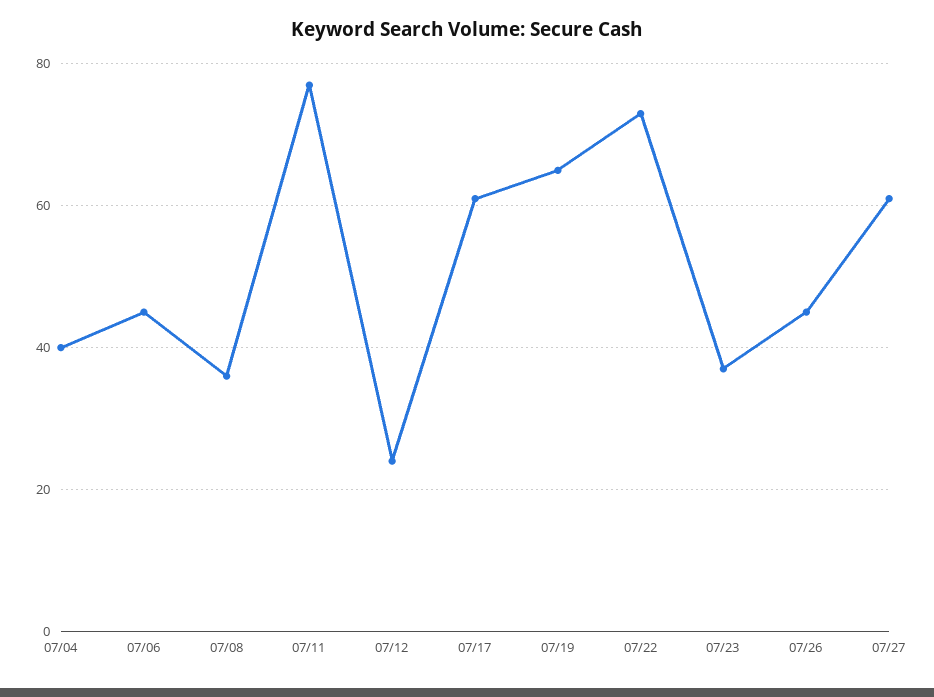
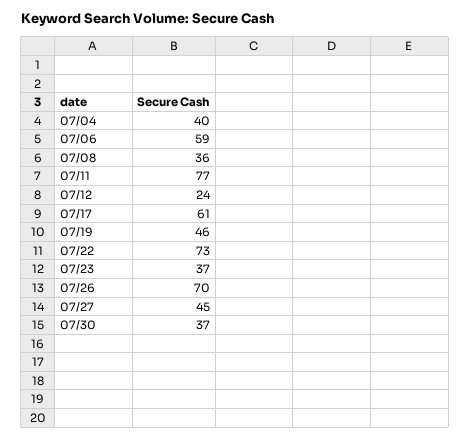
07/06: 45 -> 59
07/19: 65 -> 46
07/26: 45 -> 70
07/27: 60 -> 45
07/30: none -> 37

